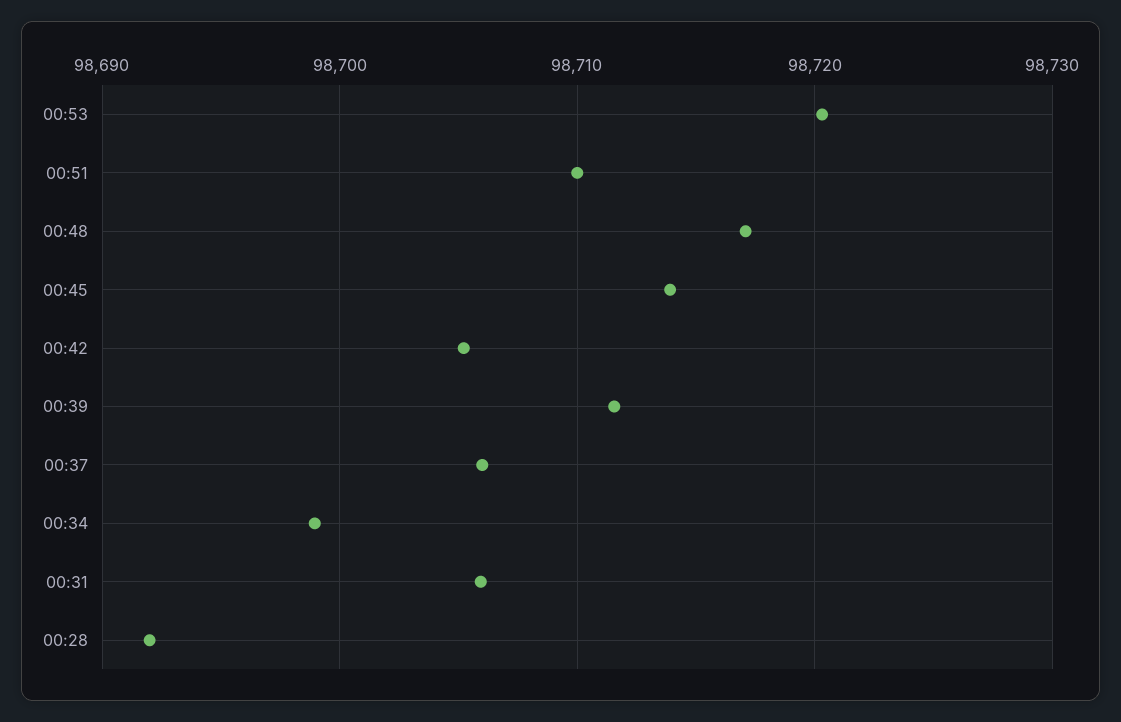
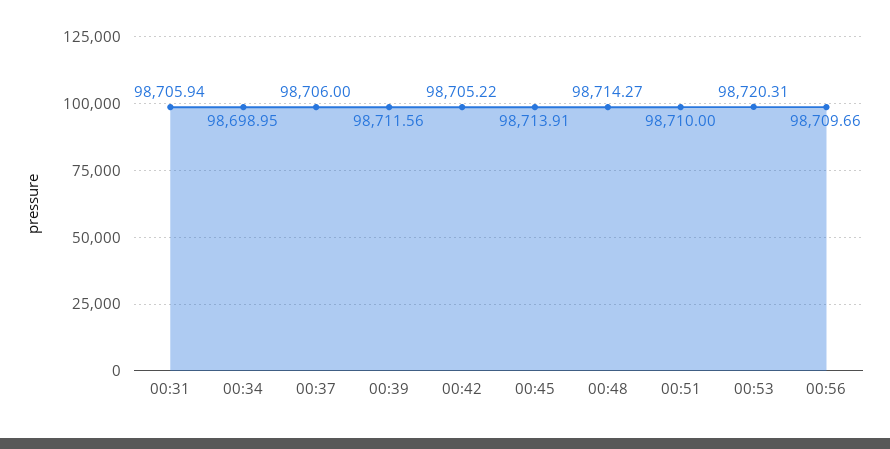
00:48: 98717 -> 98714.27
00:28: 98692 -> none
00:56: none -> 98709.66

